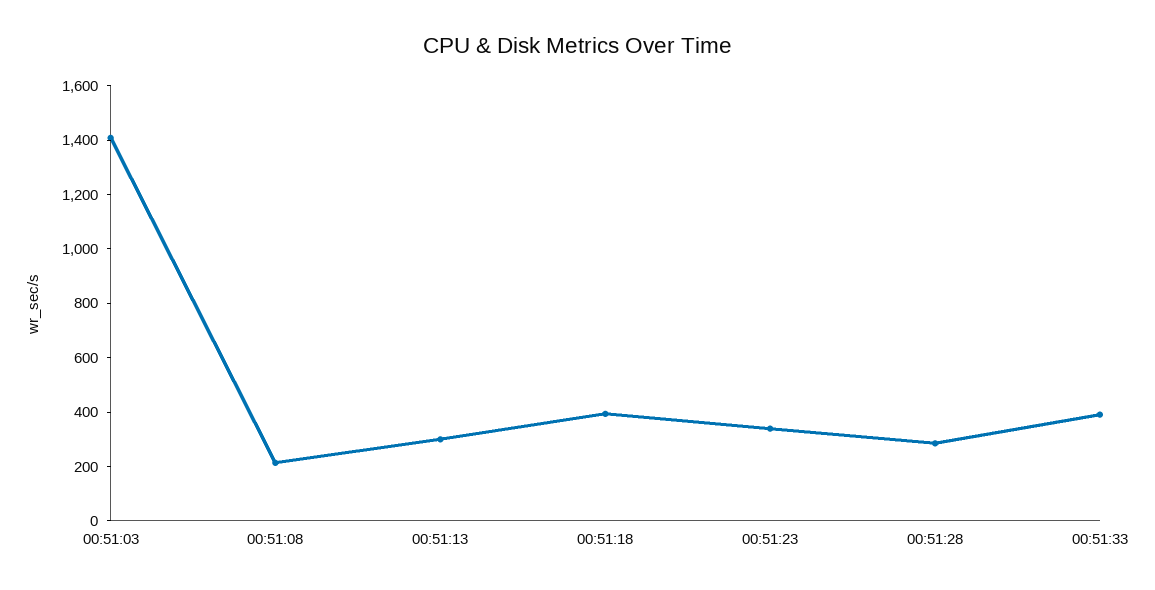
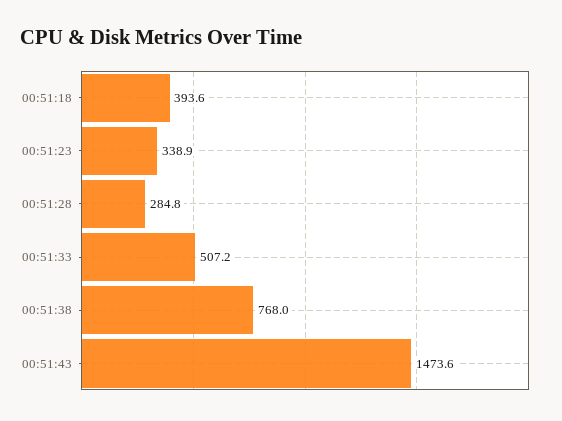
00:51:03: 1400 -> none
00:51:08: 200 -> none
00:51:13: 300 -> none
00:51:33: 400 -> 507.2
00:51:38: none -> 768
00:51:43: none -> 1473.6

